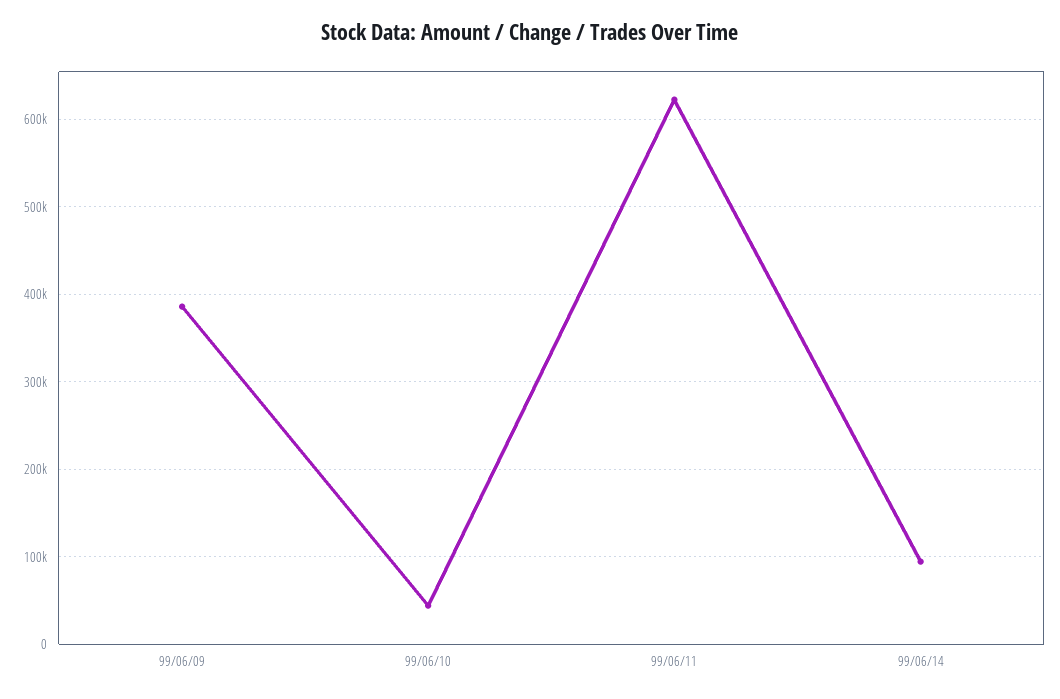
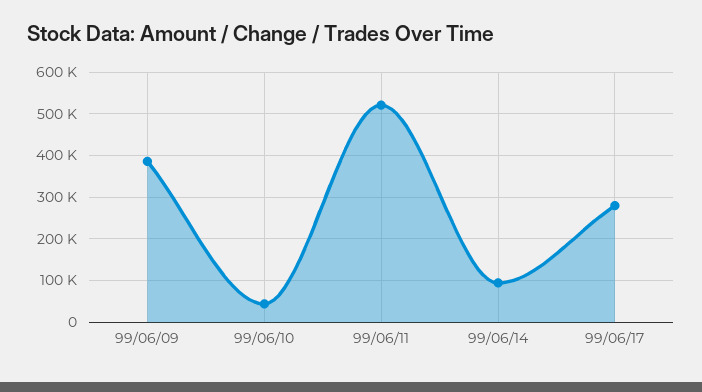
99/06/11: 620000 -> 520000
99/06/17: none -> 280000

